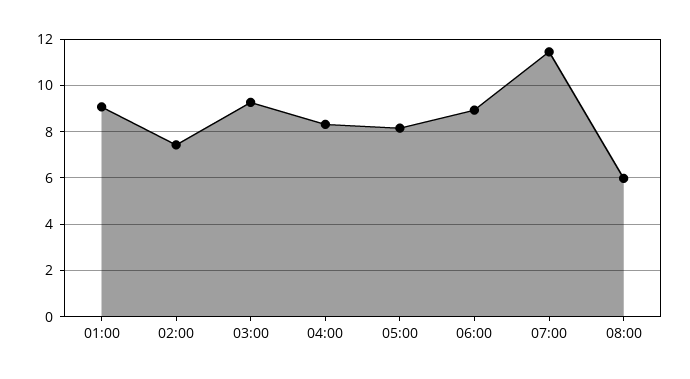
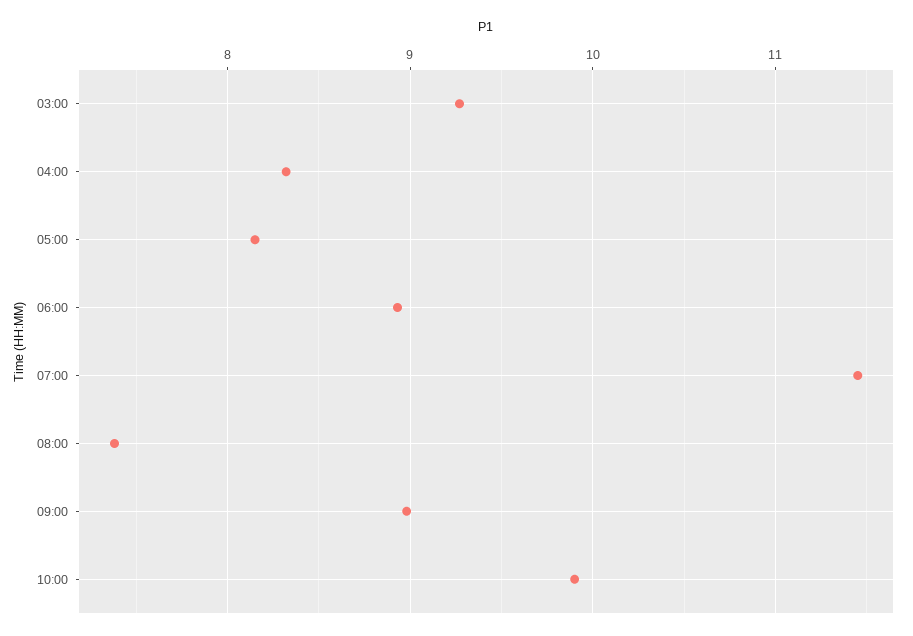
01:00: 9 -> none
02:00: 7.5 -> none
08:00: 6 -> 7.4
09:00: none -> 9
10:00: none -> 9.9

